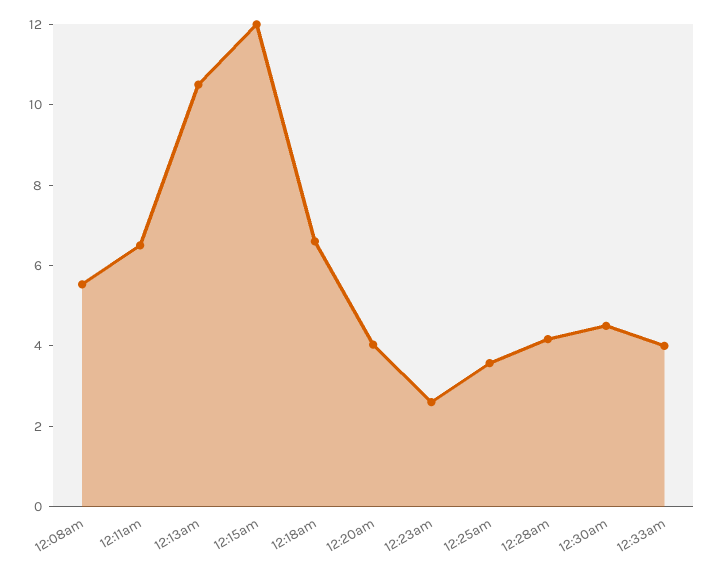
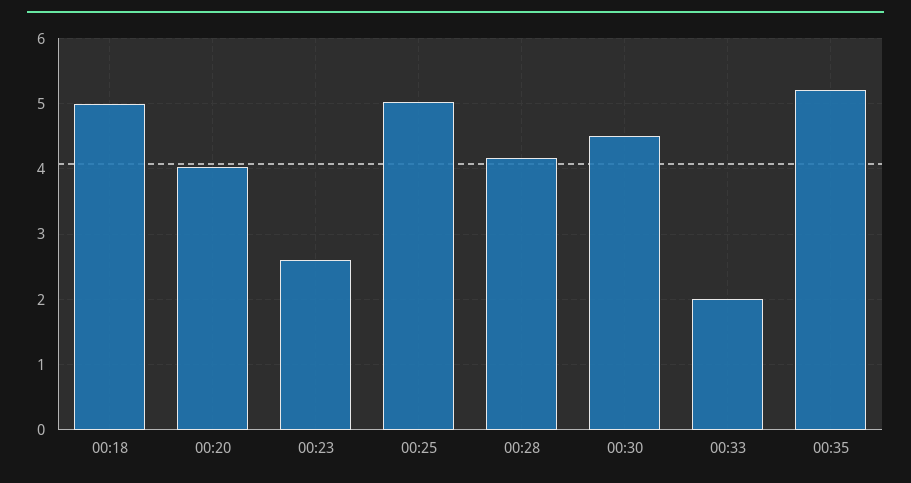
12:08am: 5.5 -> none
12:11am: 6.5 -> none
12:13am: 10.5 -> none
12:15am: 12 -> none
12:18am: 6.5 -> 5
12:25am: 3.5 -> 5
12:33am: 4 -> 2
00:35: none -> 5.2

